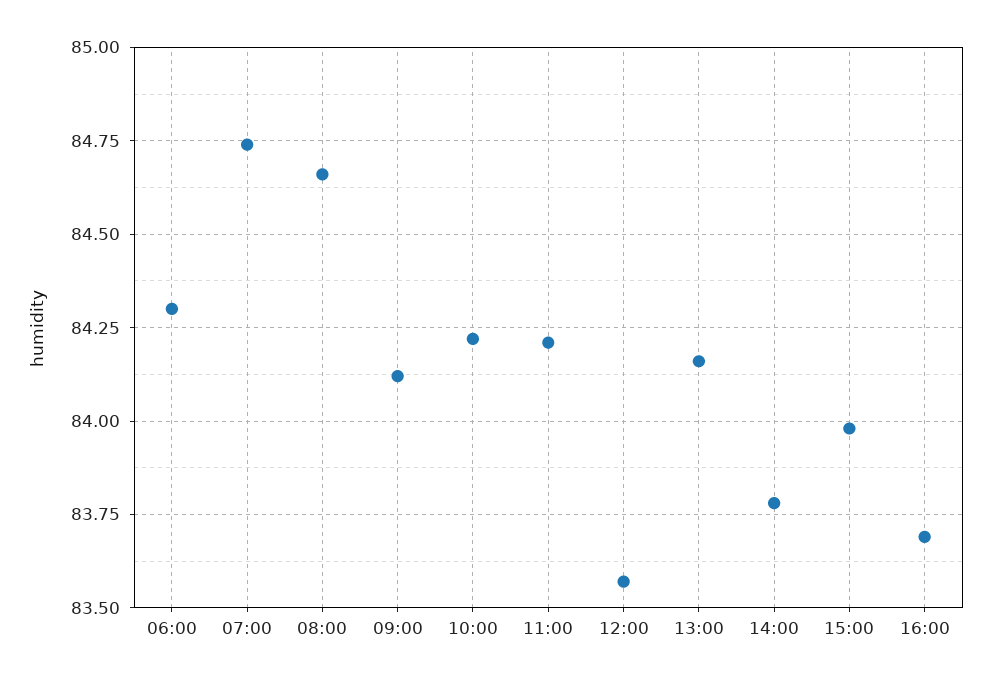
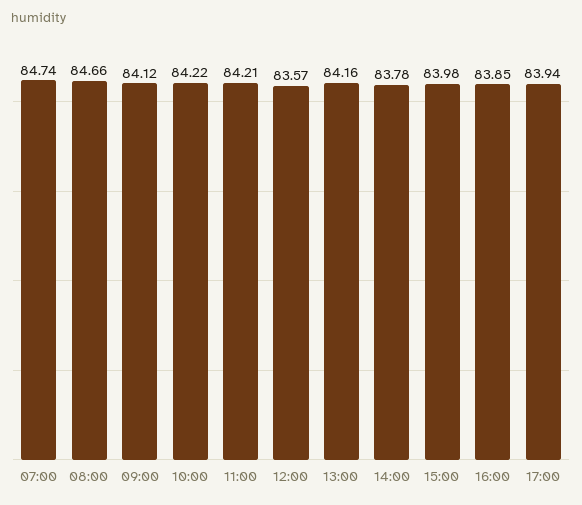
06:00: 84.3 -> none
16:00: 83.7 -> 83.85
17:00: none -> 83.94

